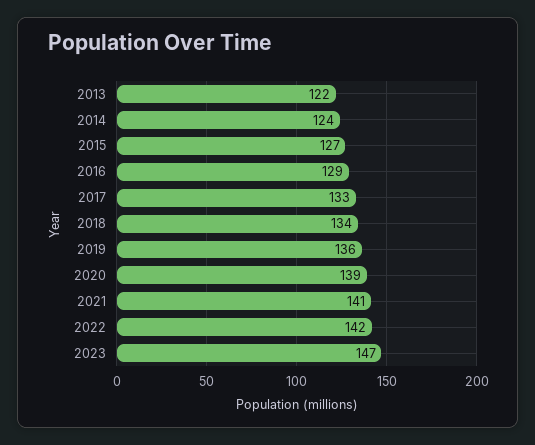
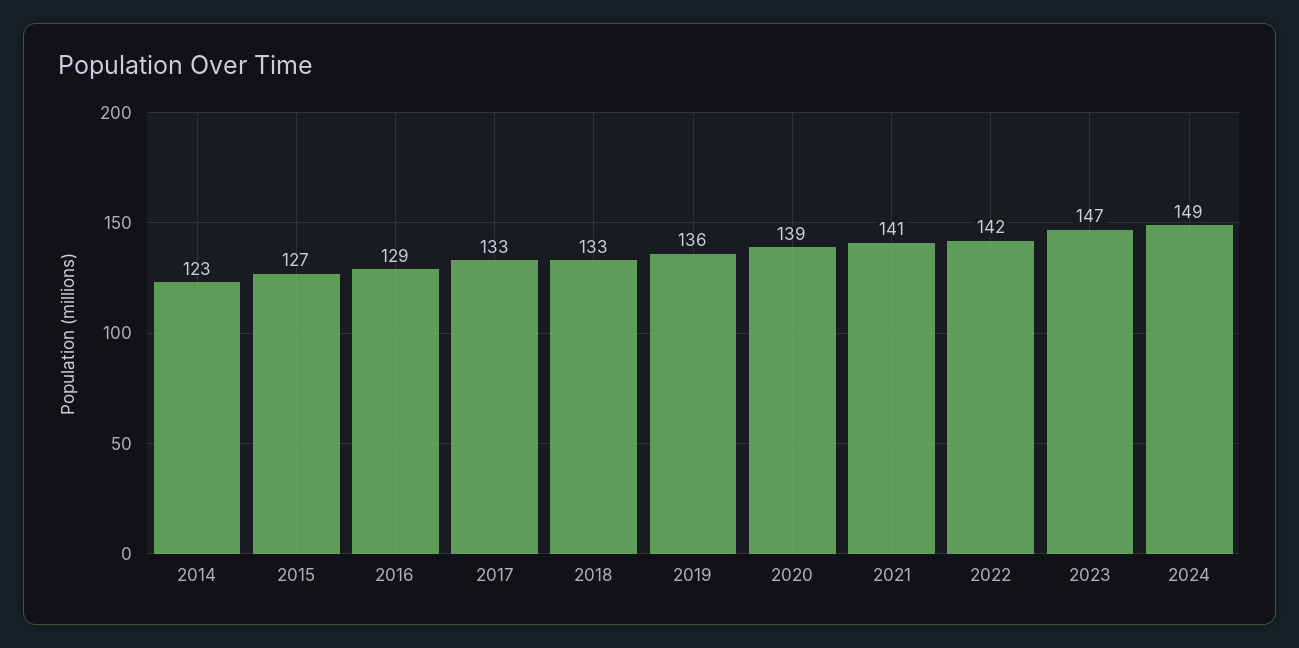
2013: 122 -> none
2014: 124 -> 123
2018: 134 -> 133
2024: none -> 149

